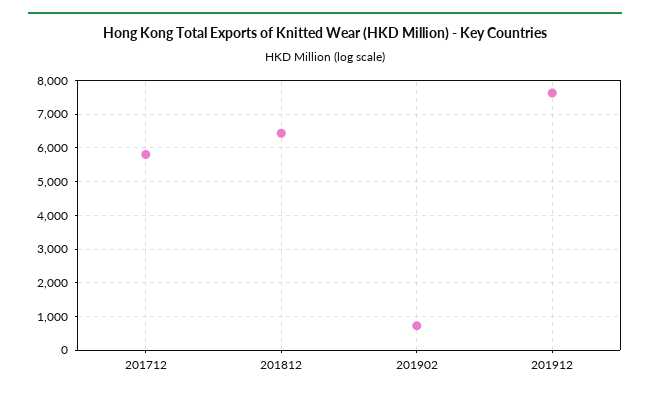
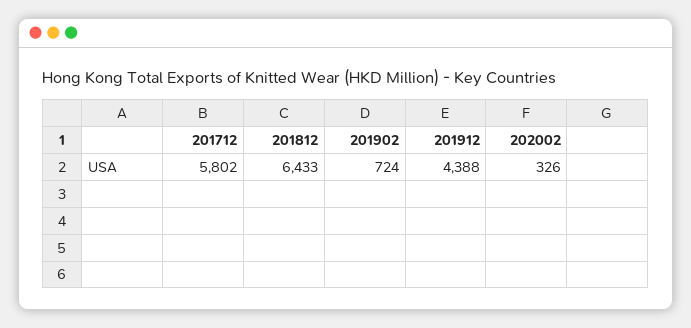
201912: 7600 -> 4388
202002: none -> 326

